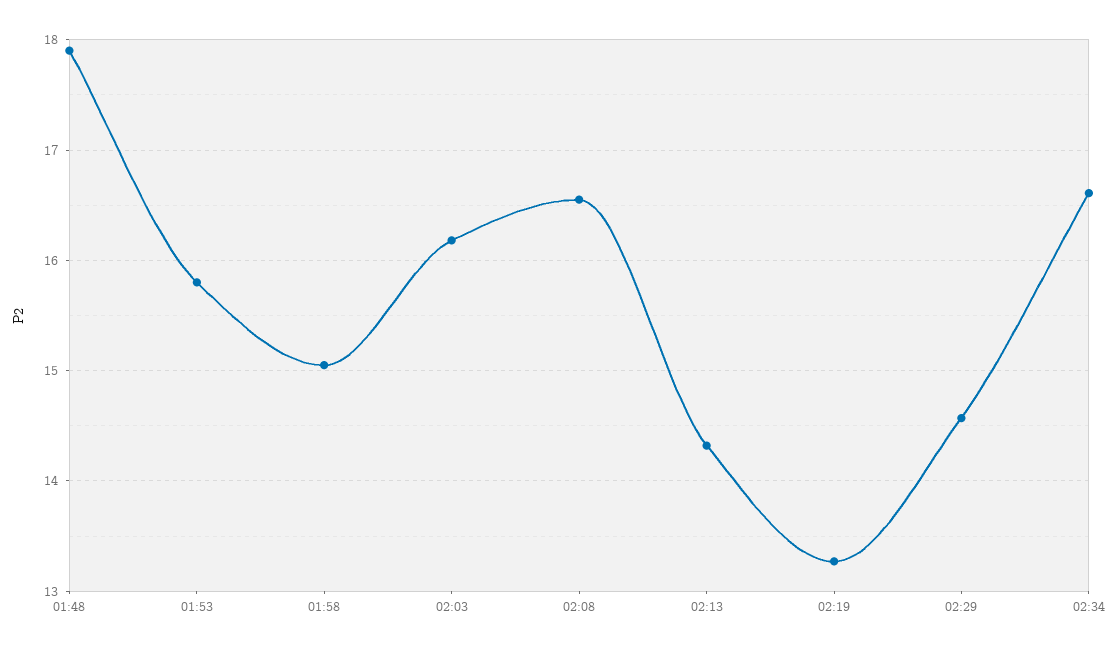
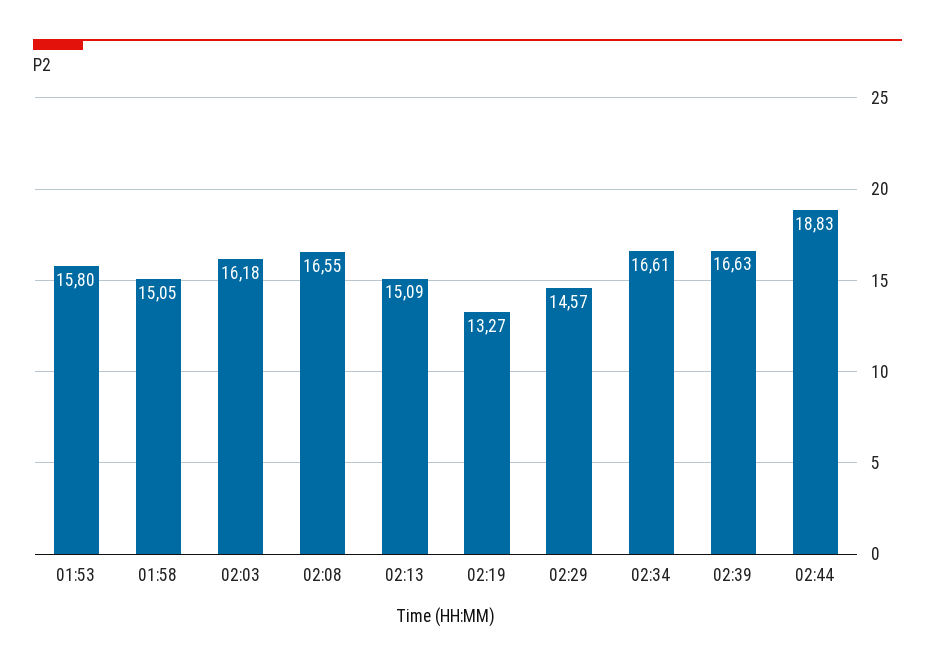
01:48: 17.9 -> none
02:13: 14.3 -> 15.09
02:39: none -> 16.63
02:44: none -> 18.83

